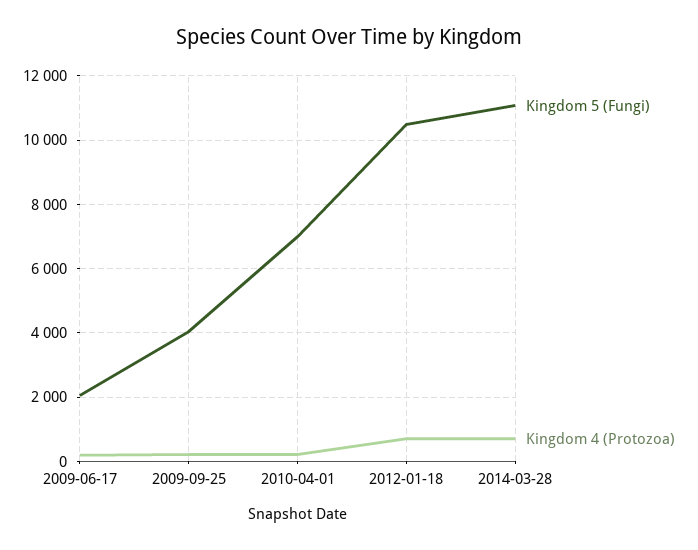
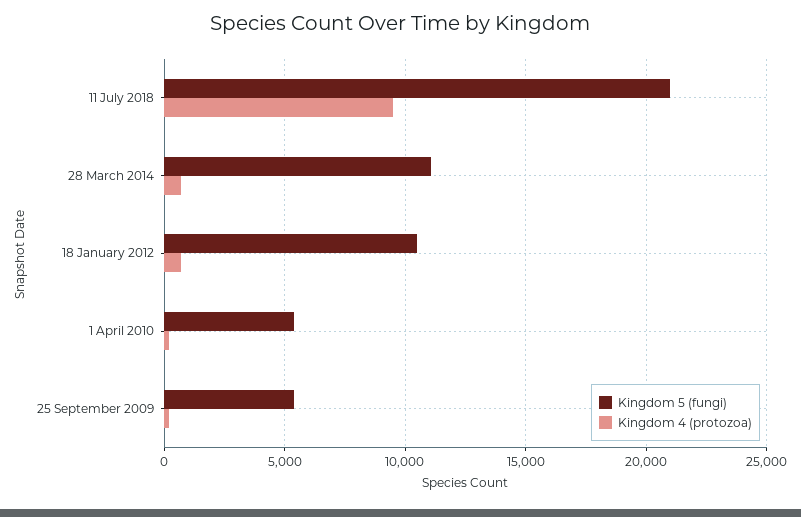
Kingdom 5 (Fungi), 2009-06-17: 2000 -> none
Kingdom 4 (Protozoa), 2009-06-17: 200 -> none
Kingdom 5 (Fungi), 2009-09-25: 4000 -> 5500
Kingdom 5 (Fungi), 2010-04-01: 7000 -> 5500
Kingdom 5 (Fungi), 11 July 2018: none -> 21000
Kingdom 4 (Protozoa), 11 July 2018: none -> 9500

